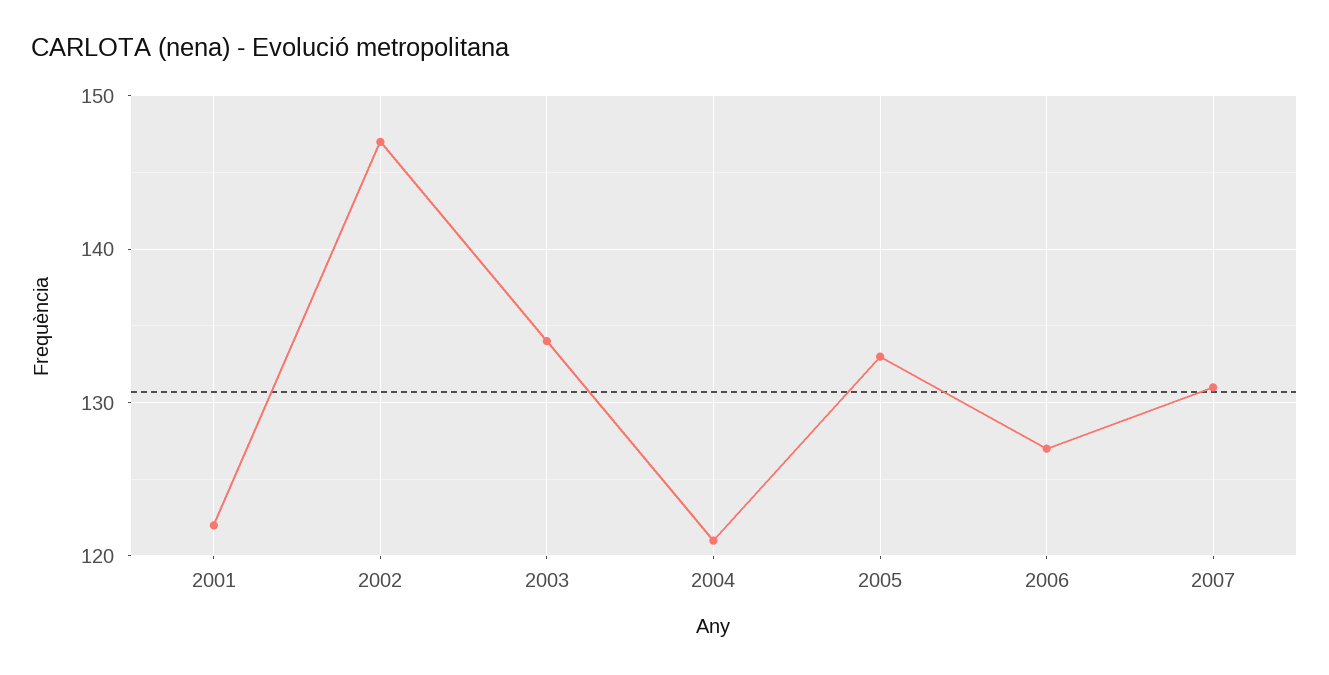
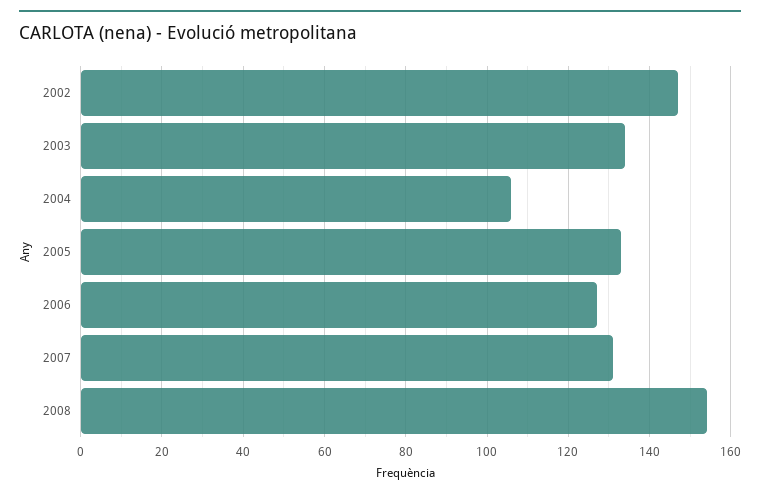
2001: 122 -> none
2004: 121 -> 105
2008: none -> 155

